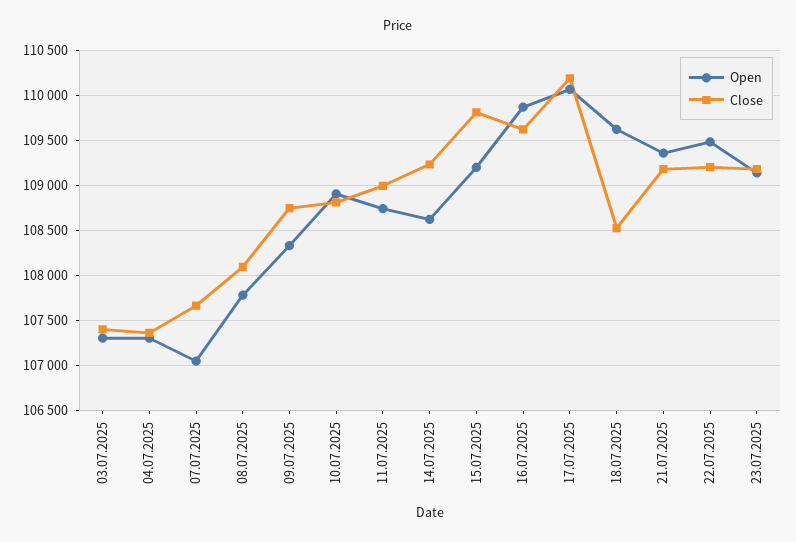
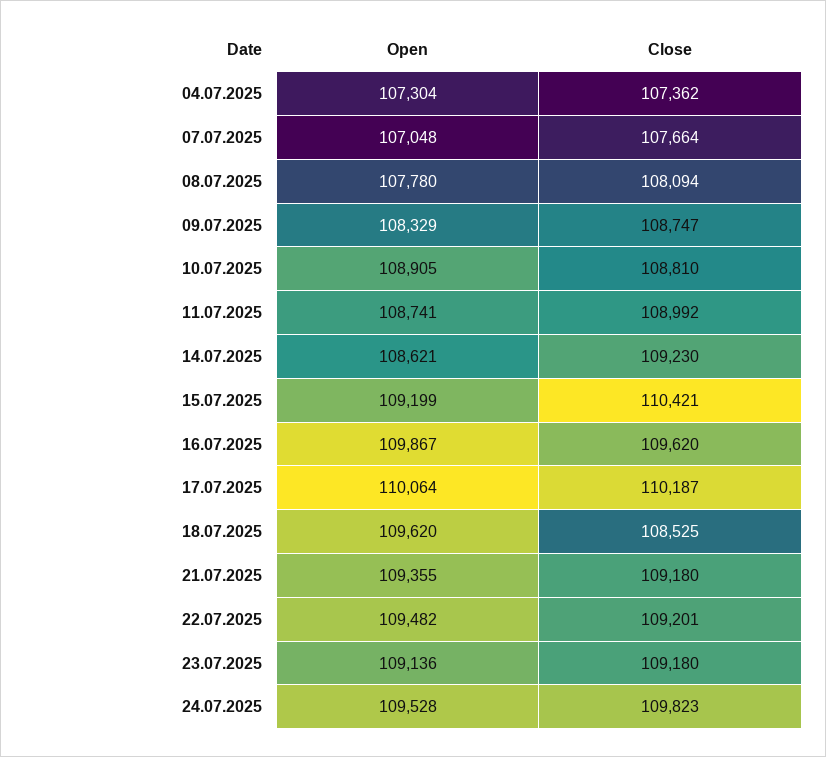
Open, 03.07.2025: 107300 -> none
Close, 03.07.2025: 107400 -> none
Close, 15.07.2025: 109800 -> 110421
Open, 24.07.2025: none -> 109528
Close, 24.07.2025: none -> 109823

